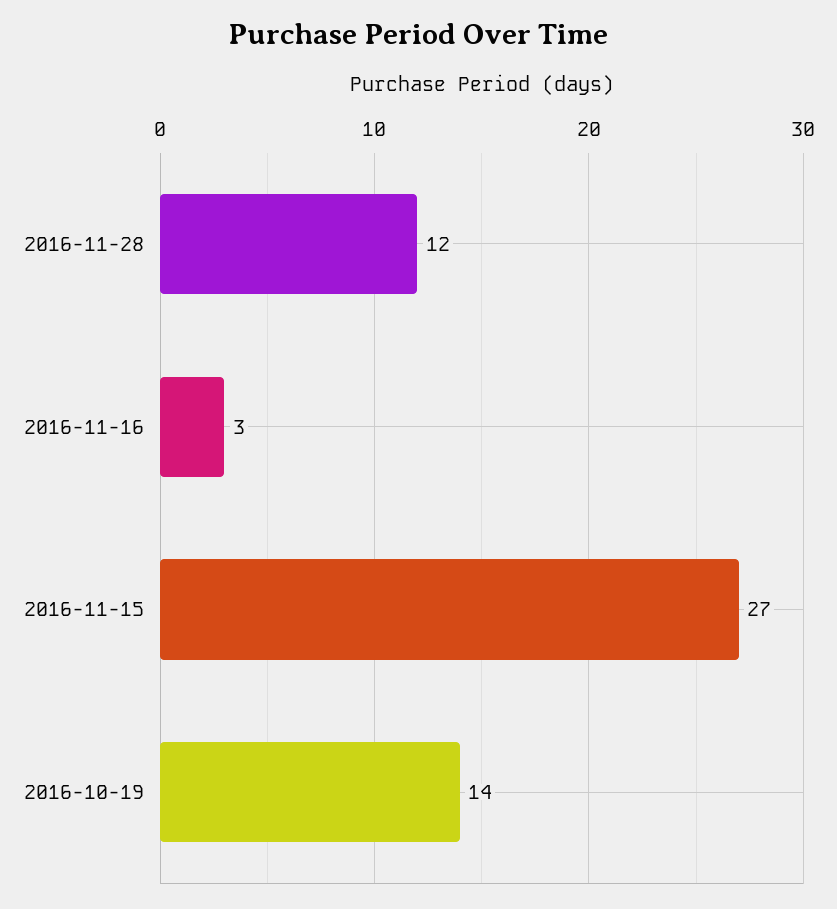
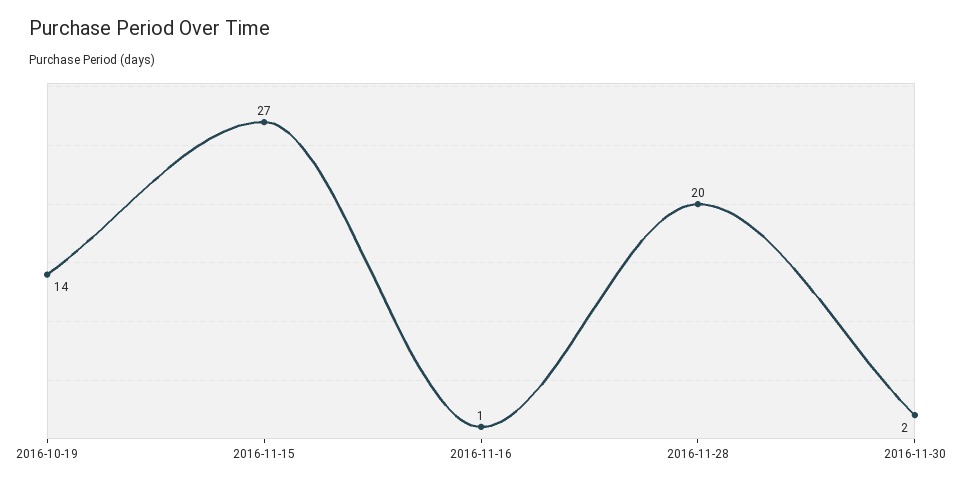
2016-11-28: 12 -> 20
2016-11-16: 3 -> 1
2016-11-30: none -> 2

